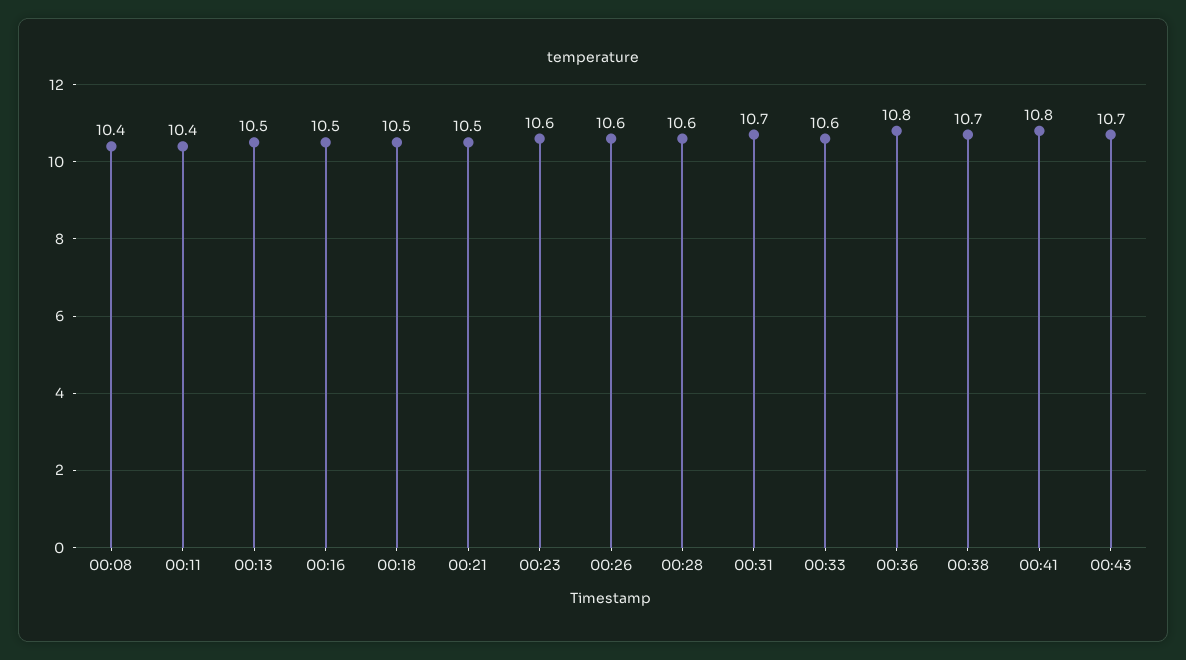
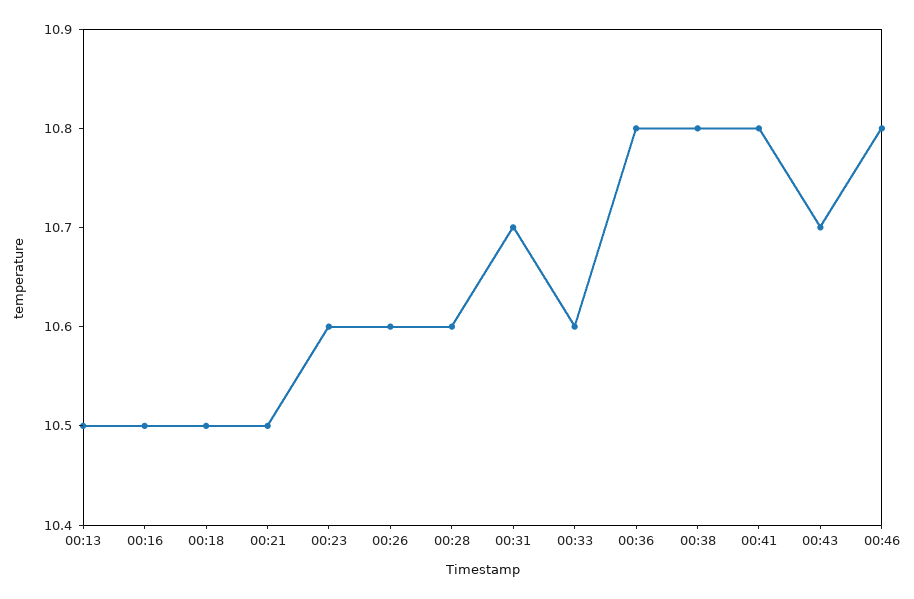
00:08: 10.4 -> none
00:11: 10.4 -> none
00:38: 10.7 -> 10.8
00:46: none -> 10.8

